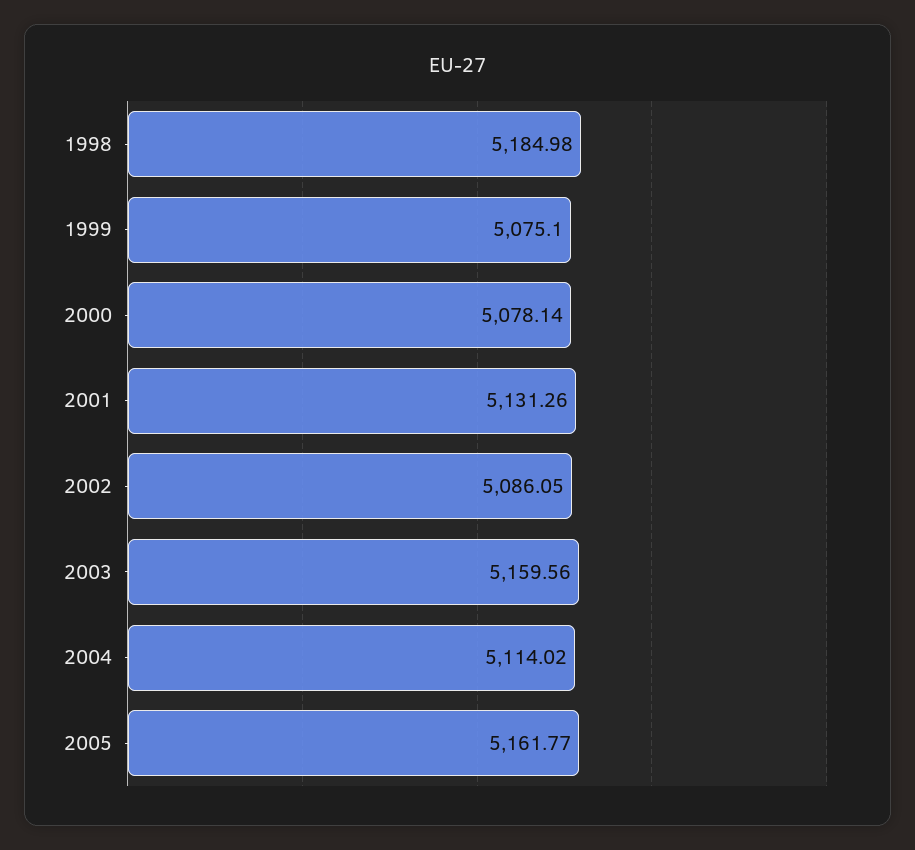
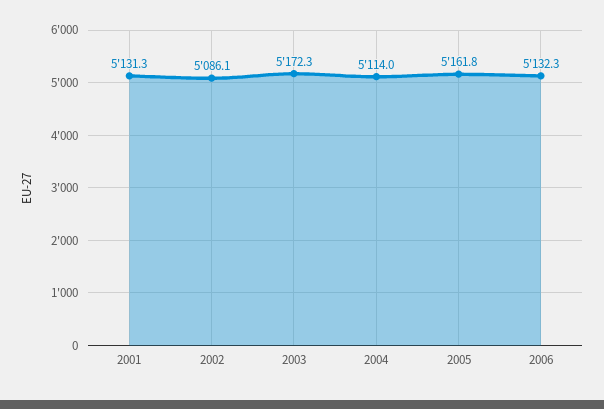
1998: 5184.98 -> none
1999: 5075.1 -> none
2000: 5078.14 -> none
2003: 5159.56 -> 5172.3
2006: none -> 5132.3

